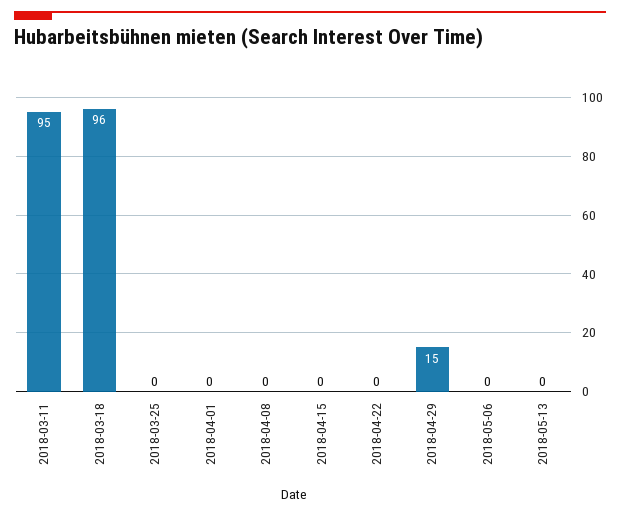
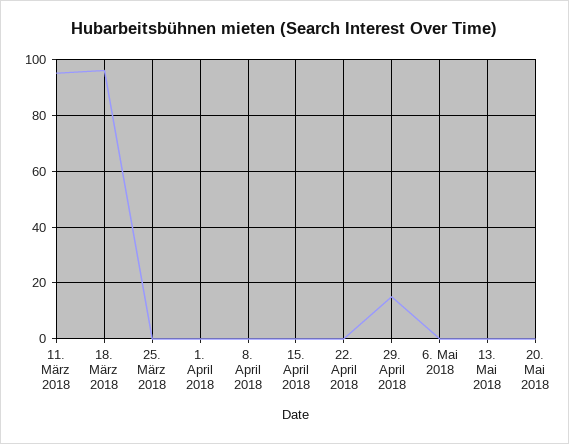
20. Mai 2018: none -> 0

